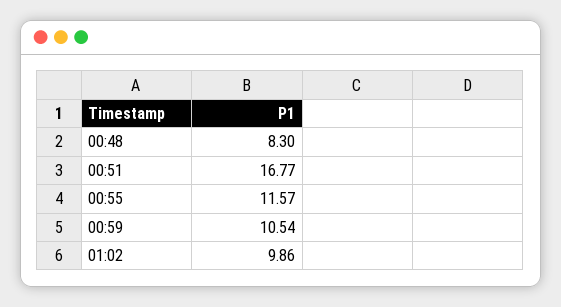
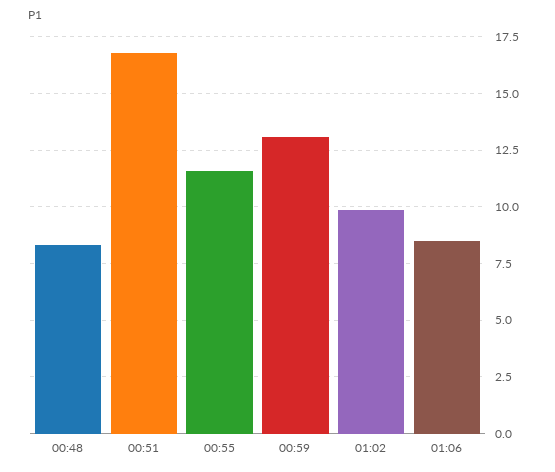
00:59: 10.54 -> 13
01:06: none -> 8.5

